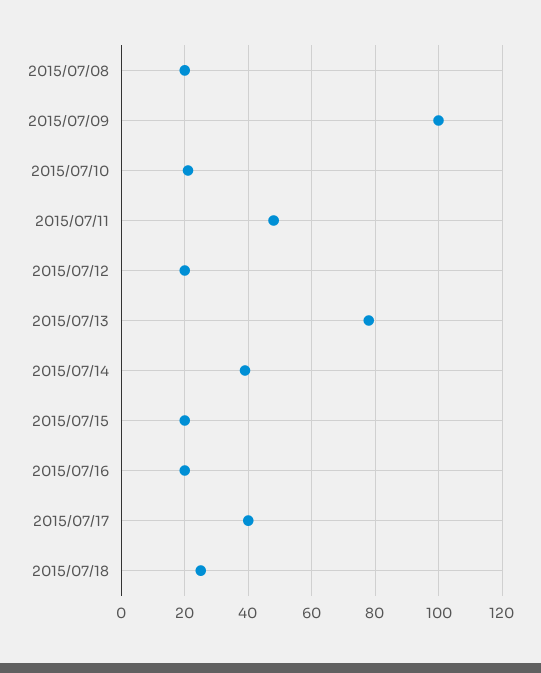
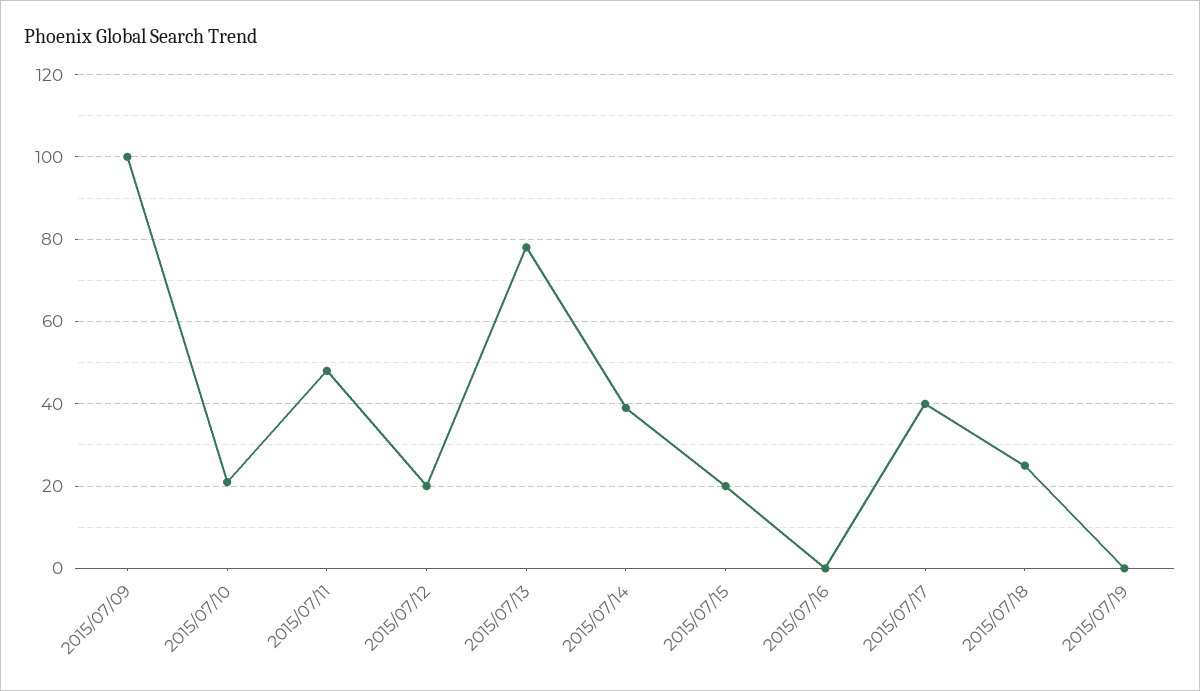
2015/07/08: 20 -> none
2015/07/16: 20 -> 0
2015/07/19: none -> 0

